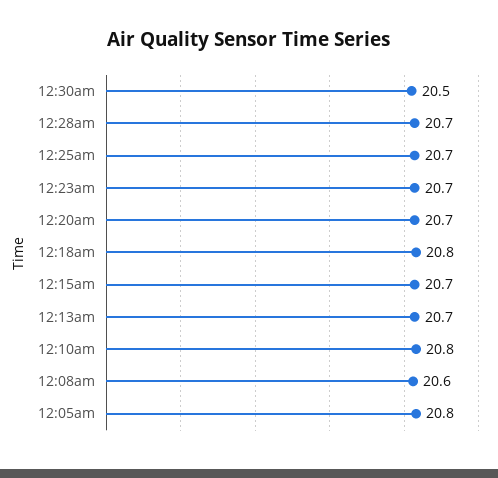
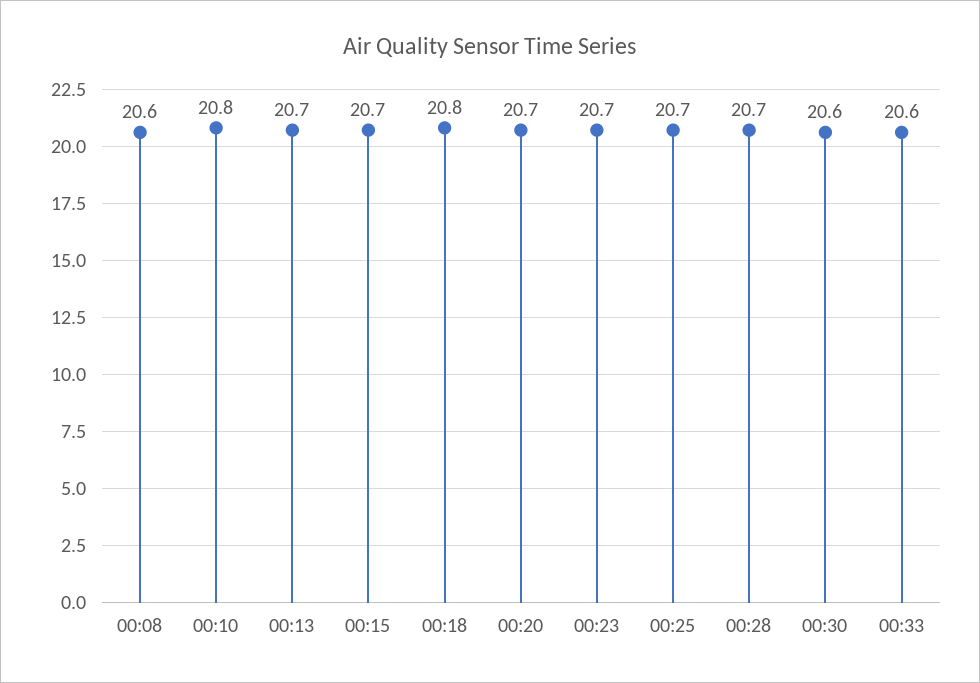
12:30am: 20.5 -> 20.6
12:05am: 20.8 -> none
00:33: none -> 20.6

